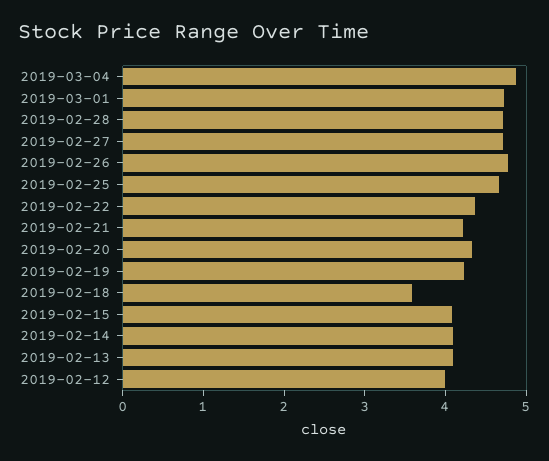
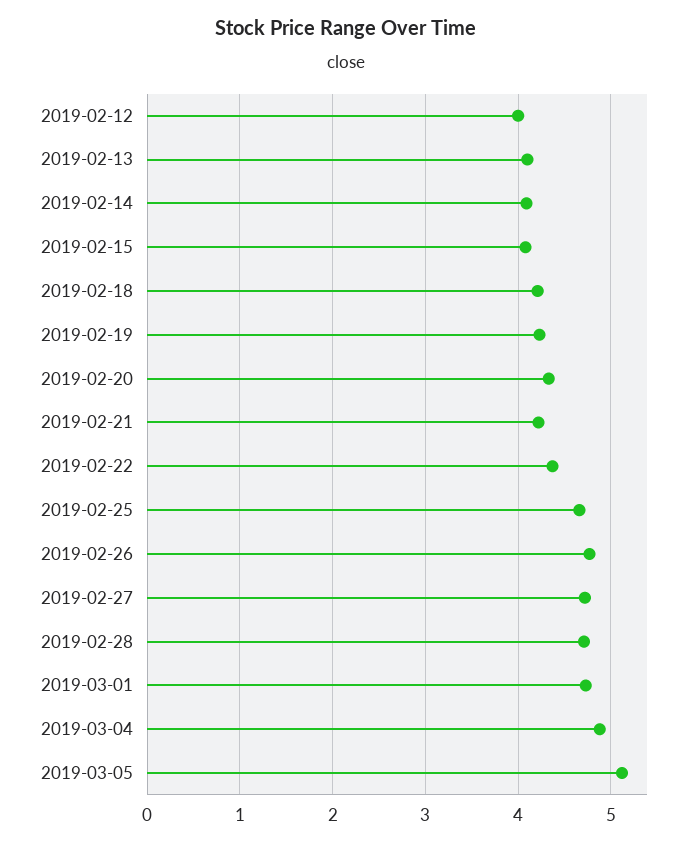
2019-02-18: 3.6 -> 4.2
2019-03-05: none -> 5.1

